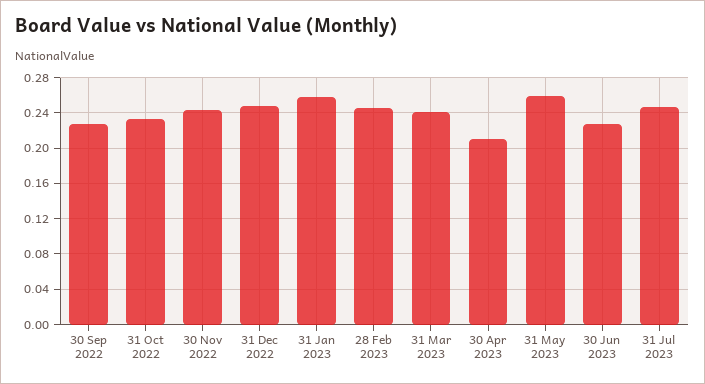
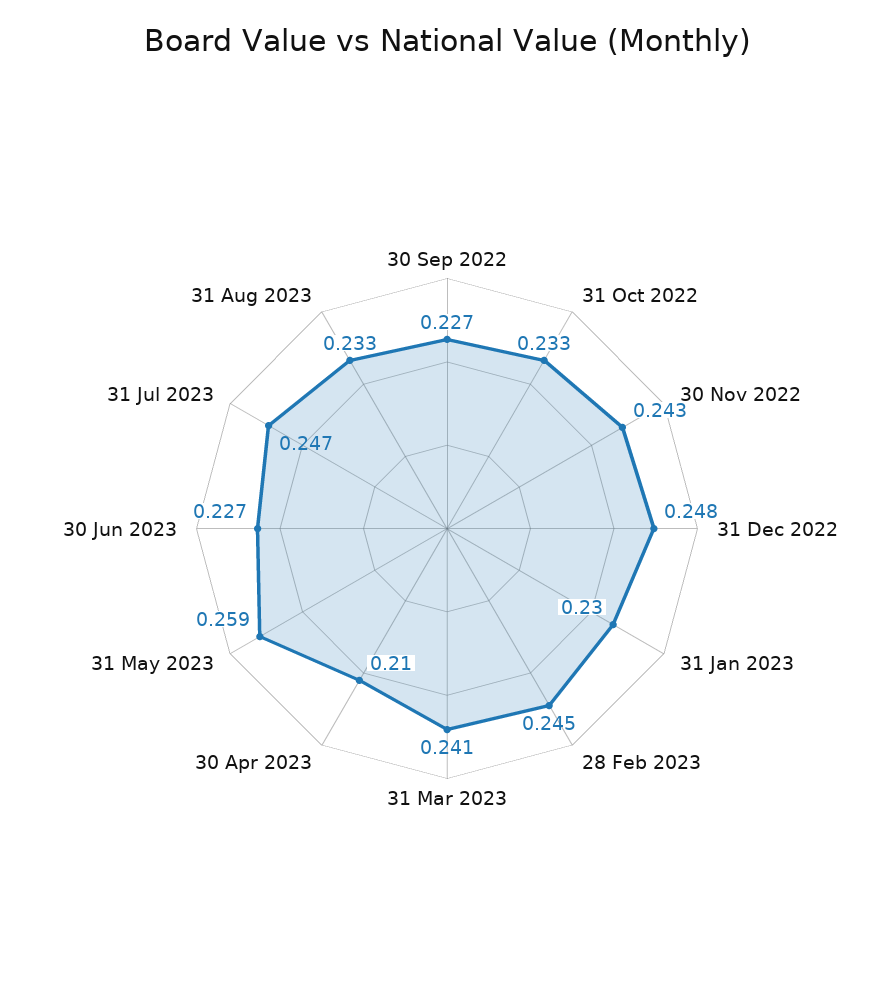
31 Jan 2023: 0.26 -> 0.23
31 Aug 2023: none -> 0.233

